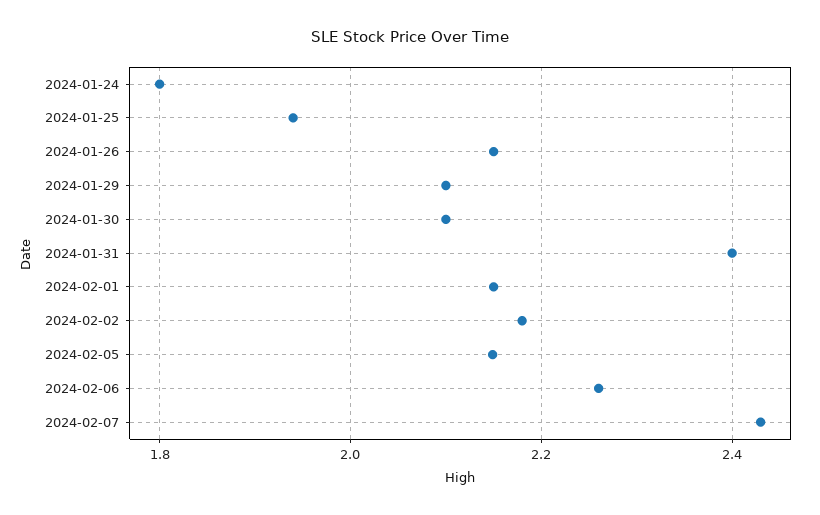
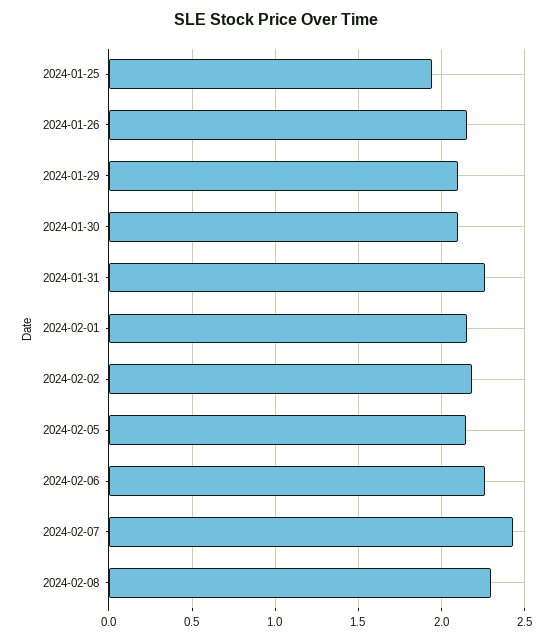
2024-01-24: 1.8 -> none
2024-01-31: 2.4 -> 2.25
2024-02-08: none -> 2.3

